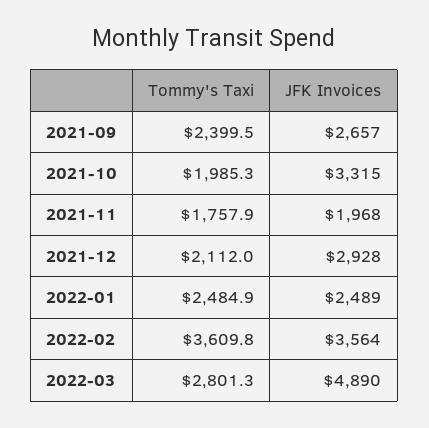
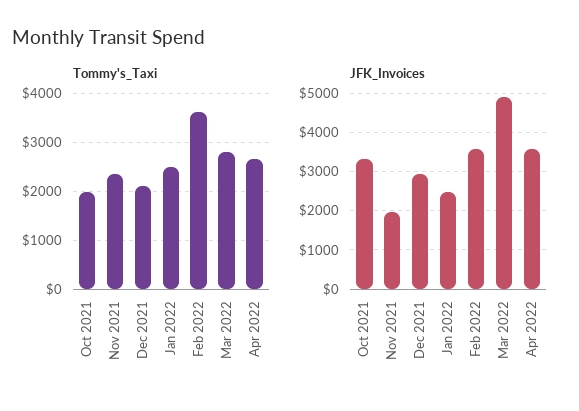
Tommy's Taxi, 2021-09: 2399.5 -> none
JFK Invoices, 2021-09: 2657 -> none
Tommy's Taxi, 2021-11: 1757.9 -> 2400
Tommy's Taxi, Apr 2022: none -> 2600
JFK Invoices, Apr 2022: none -> 3600

